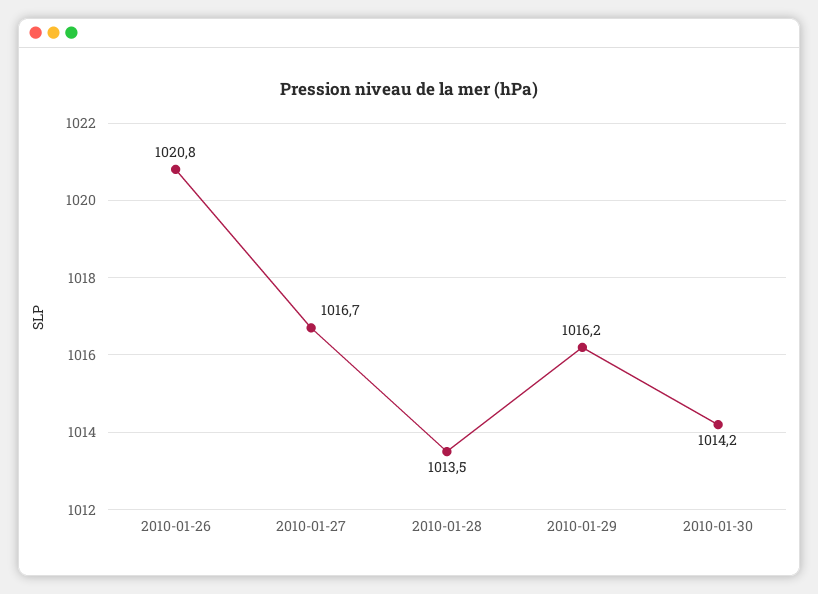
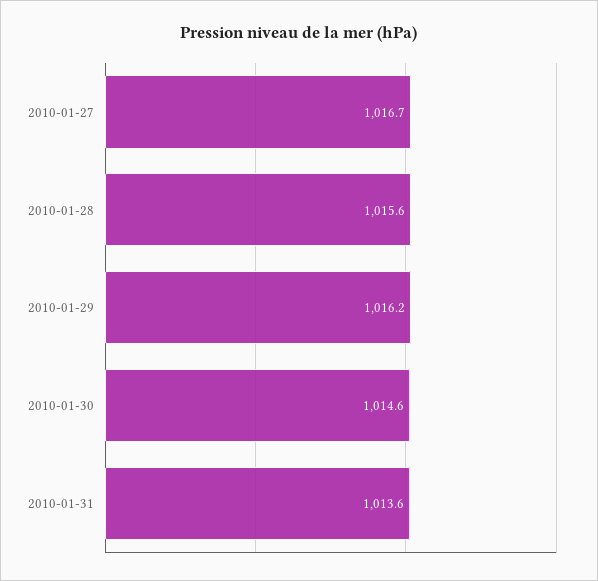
2010-01-26: 1020.8 -> none
2010-01-28: 1013.5 -> 1015.6
2010-01-30: 1014.2 -> 1014.6
2010-01-31: none -> 1013.6

